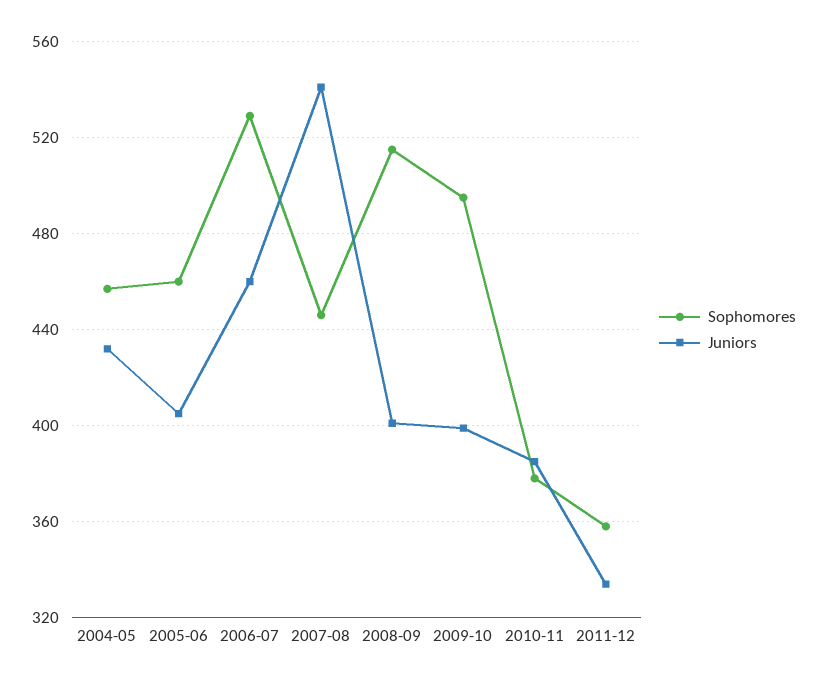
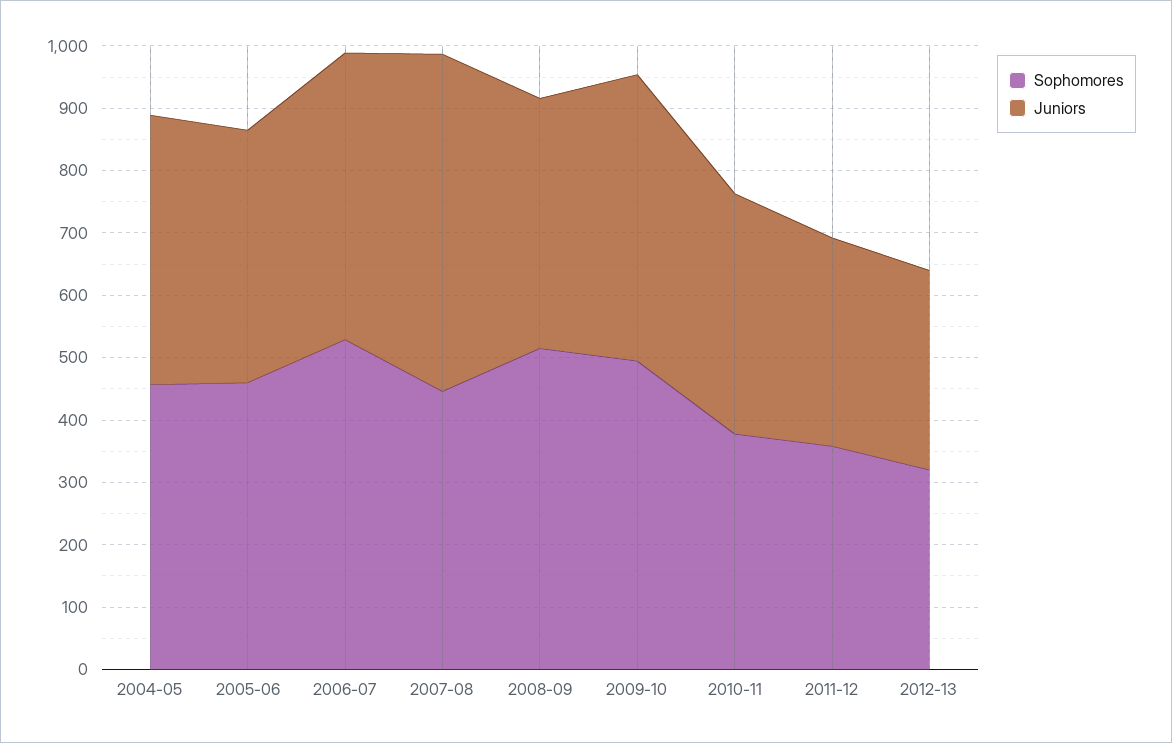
Juniors, 2009-10: 400 -> 460
Sophomores, 2012-13: none -> 320
Juniors, 2012-13: none -> 320

